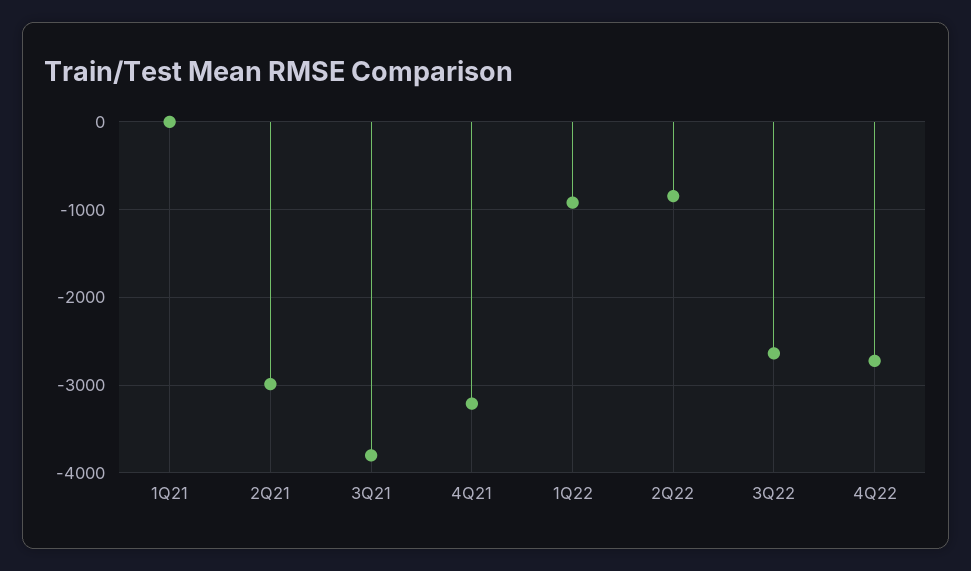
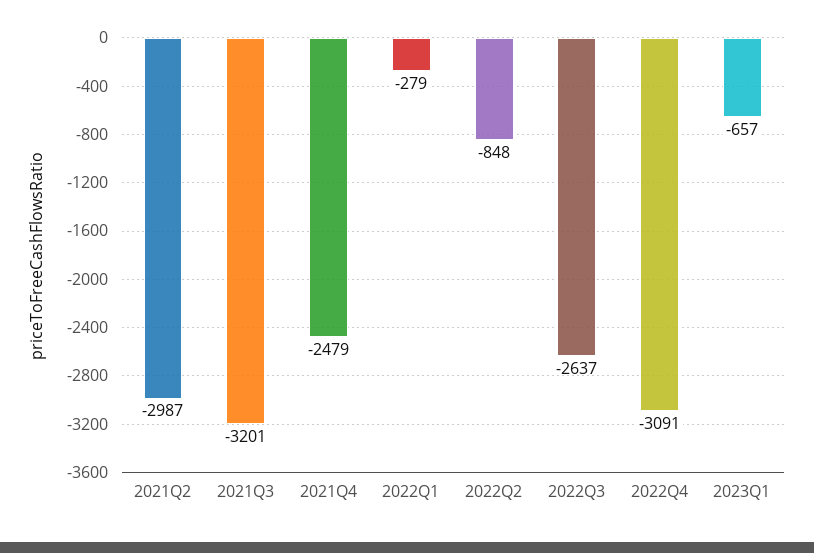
1Q21: 0 -> none
3Q21: -3800 -> -3201
4Q21: -3200 -> -2479
1Q22: -900 -> -279
4Q22: -2700 -> -3091
2023Q1: none -> -657

